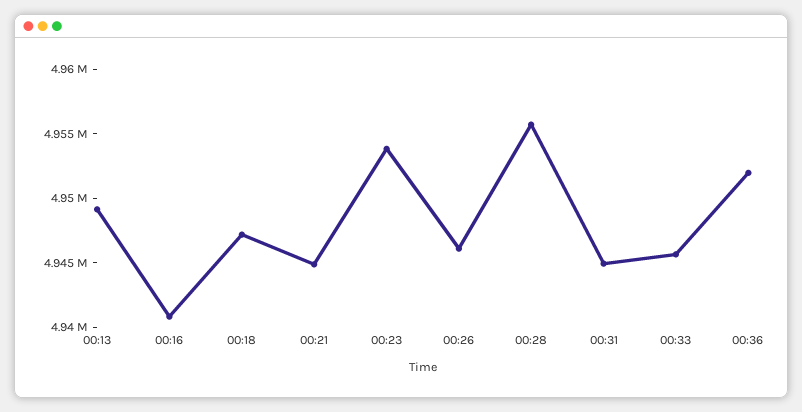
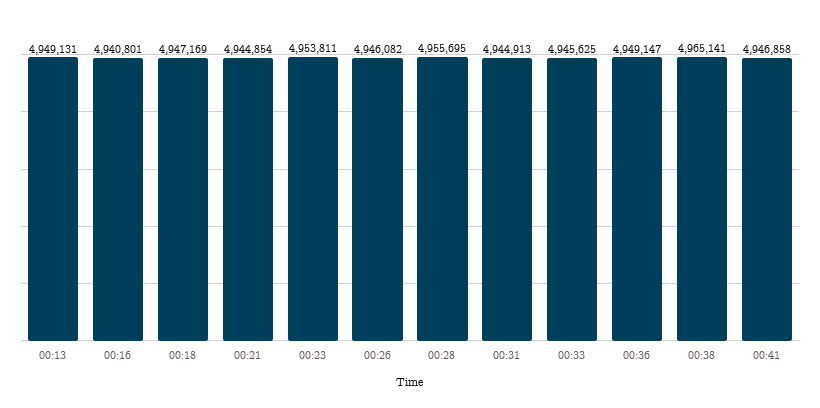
00:36: 4952000 -> 4949147
00:38: none -> 4965141
00:41: none -> 4946858

